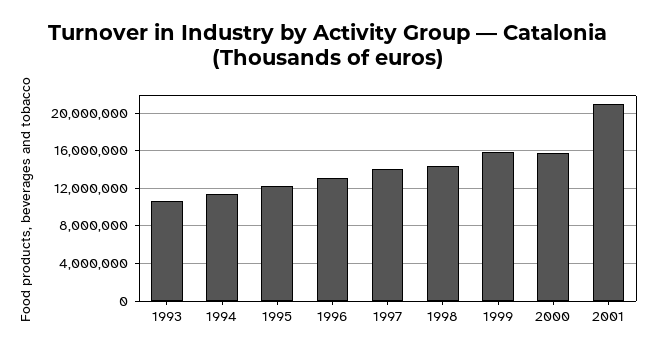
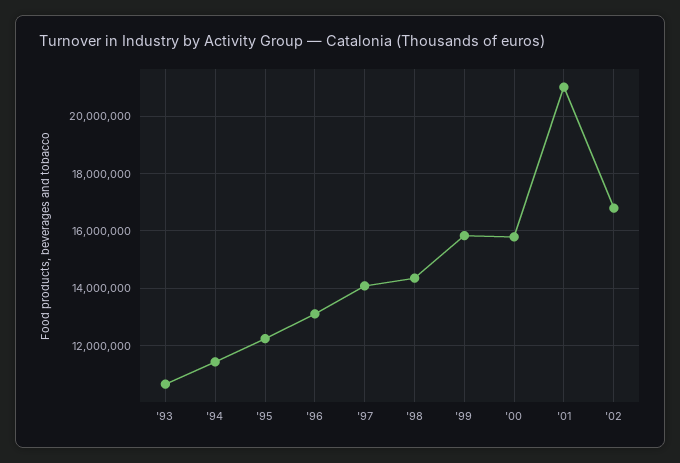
'02: none -> 16750000

